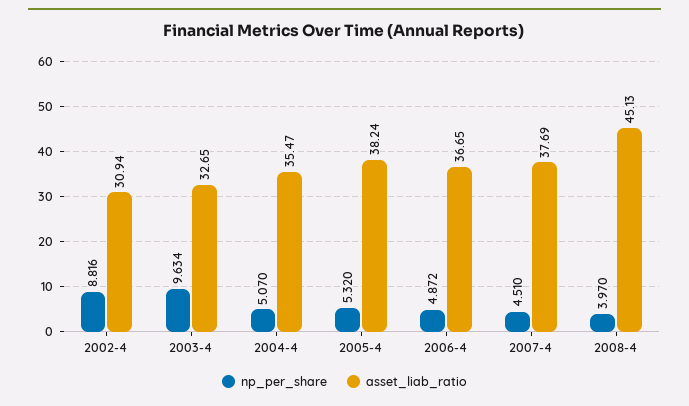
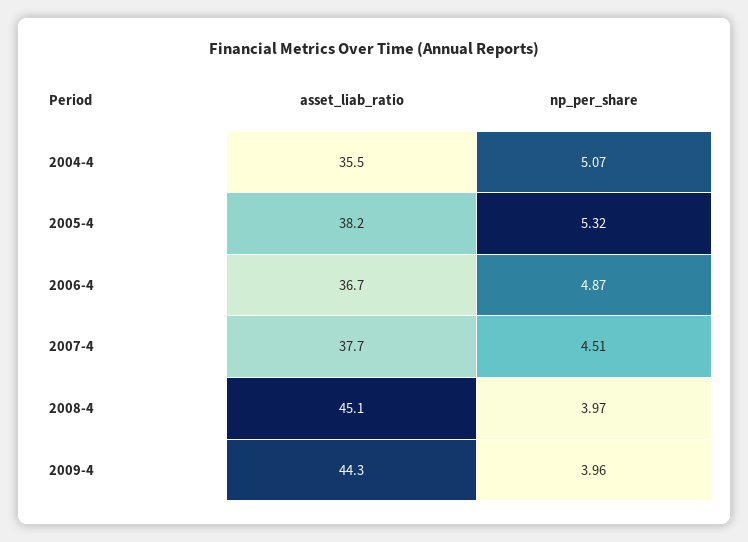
np_per_share, 2002-4: 8.816 -> none
asset_liab_ratio, 2002-4: 30.94 -> none
np_per_share, 2003-4: 9.634 -> none
asset_liab_ratio, 2003-4: 32.65 -> none
asset_liab_ratio, 2009-4: none -> 44.3
np_per_share, 2009-4: none -> 3.96

